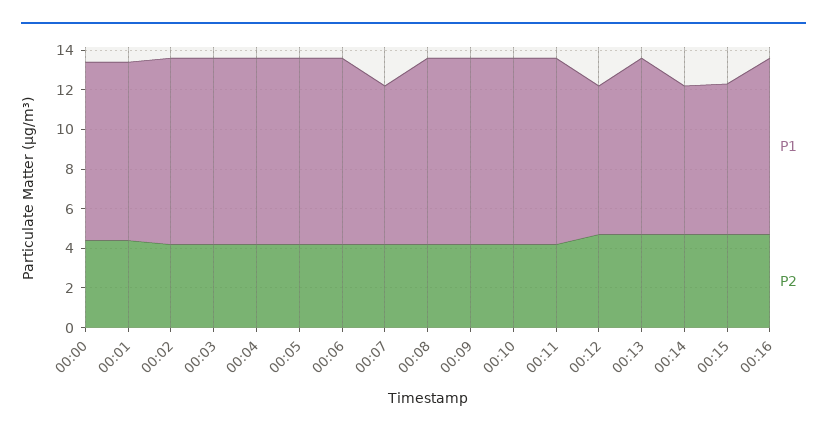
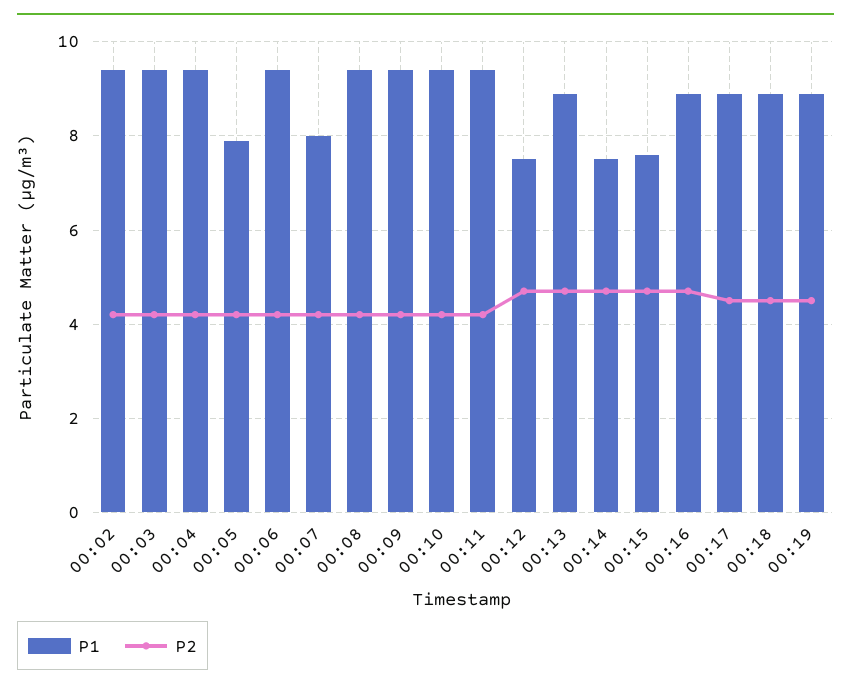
P1, 00:00: 9 -> none
P2, 00:00: 4.5 -> none
P1, 00:01: 9 -> none
P2, 00:01: 4.5 -> none
P1, 00:05: 9.5 -> 8
P1, 00:17: none -> 9
P2, 00:17: none -> 4.5
P1, 00:18: none -> 9
P2, 00:18: none -> 4.5
P1, 00:19: none -> 9
P2, 00:19: none -> 4.5

